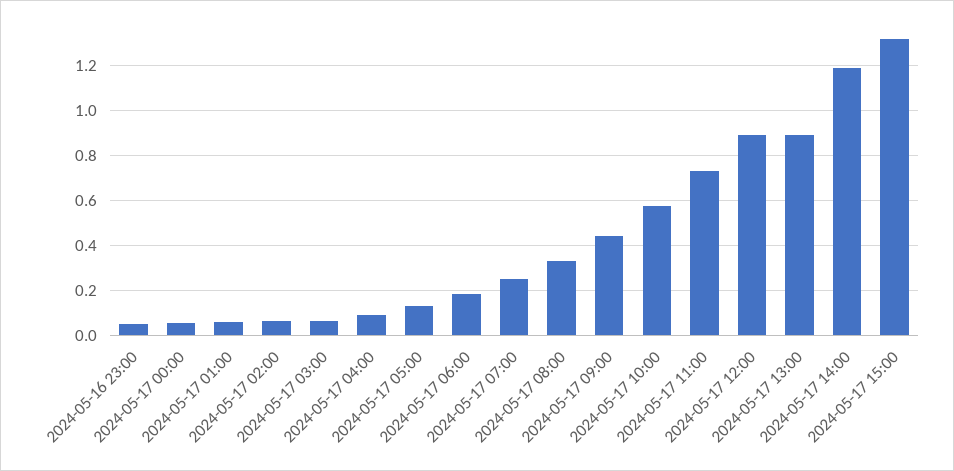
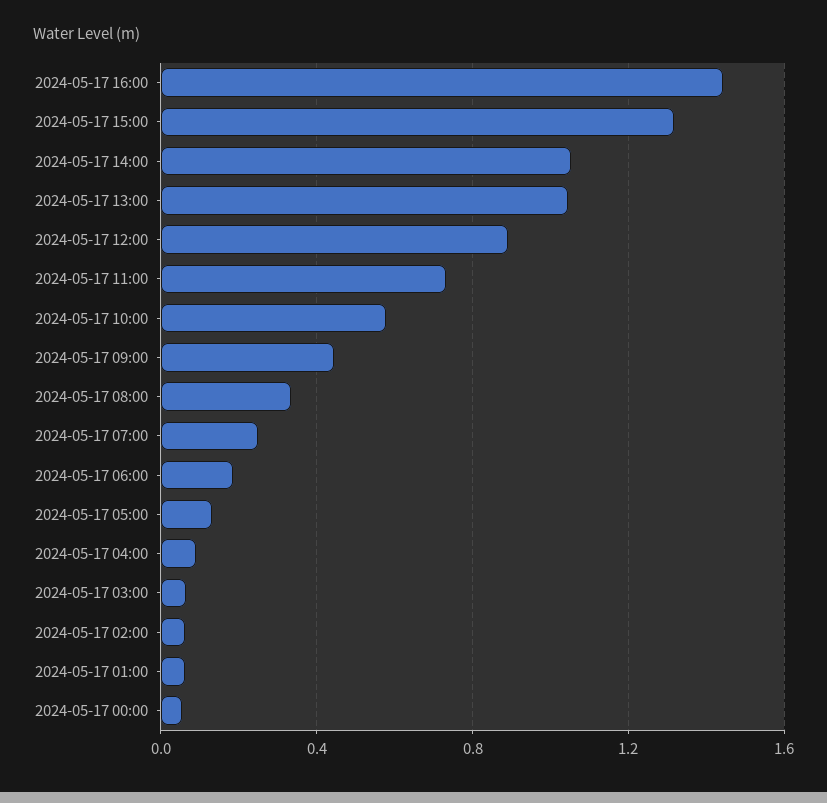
2024-05-16 23:00: 0.05 -> none
2024-05-17 13:00: 0.9 -> 1.05
2024-05-17 14:00: 1.2 -> 1.05
2024-05-17 16:00: none -> 1.45

